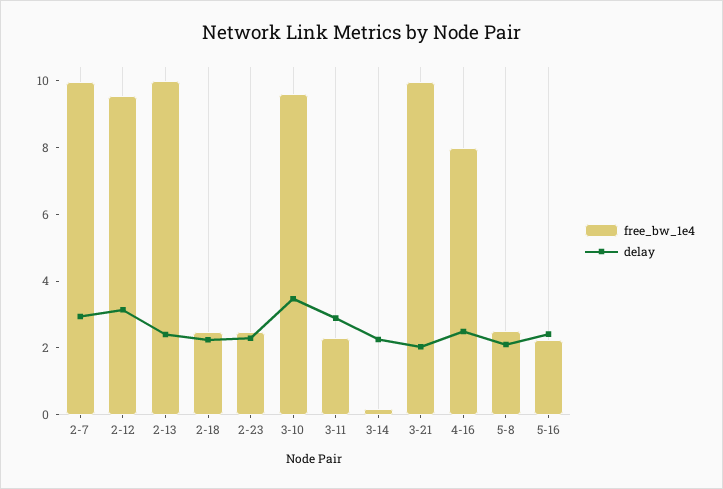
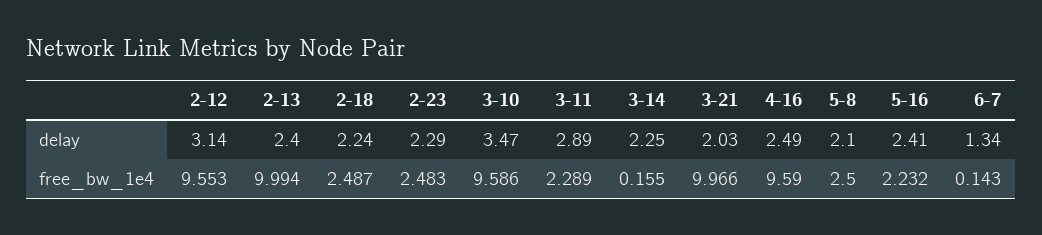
free_bw_1e4, 2-7: 10 -> none
delay, 2-7: 3 -> none
free_bw_1e4, 4-16: 8 -> 9.59
delay, 6-7: none -> 1.34
free_bw_1e4, 6-7: none -> 0.143

